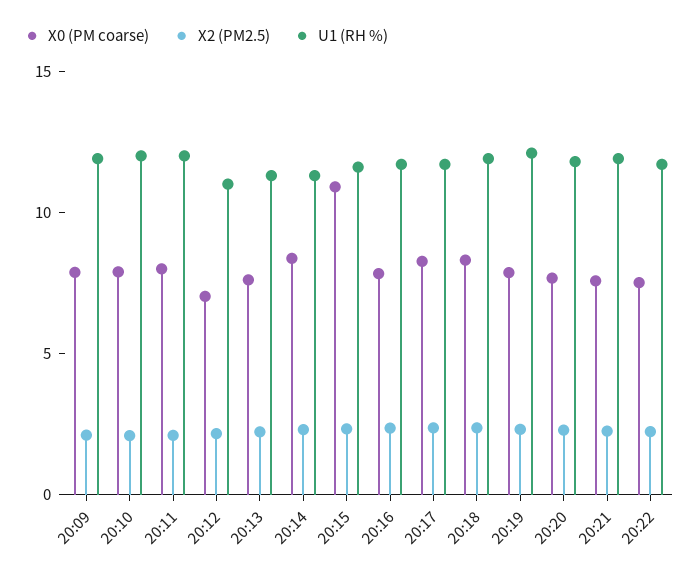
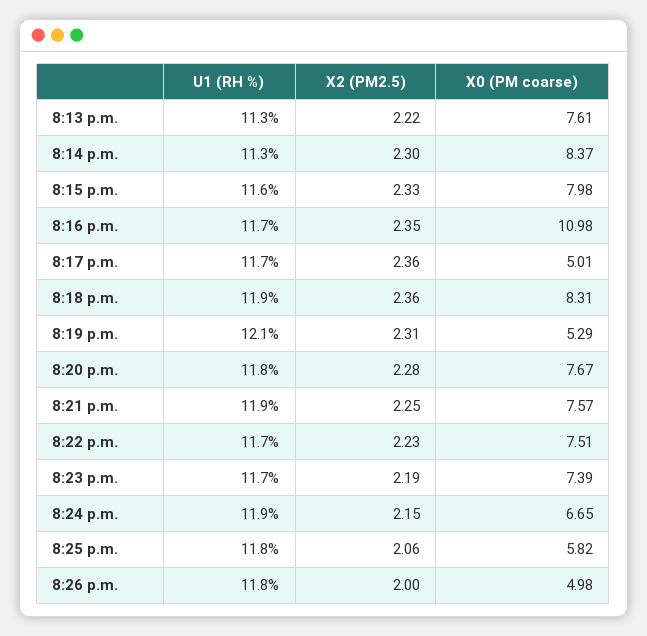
X0 (PM coarse), 20:09: 8 -> none
X2 (PM2.5), 20:09: 2 -> none
U1 (RH %), 20:09: 12 -> none
X0 (PM coarse), 20:10: 8 -> none
X2 (PM2.5), 20:10: 2 -> none
U1 (RH %), 20:10: 12 -> none
X0 (PM coarse), 20:11: 8 -> none
X2 (PM2.5), 20:11: 2 -> none
U1 (RH %), 20:11: 12 -> none
X0 (PM coarse), 20:12: 7 -> none
X2 (PM2.5), 20:12: 2 -> none
U1 (RH %), 20:12: 11 -> none
X0 (PM coarse), 20:15: 11 -> 7.98
X0 (PM coarse), 20:16: 8 -> 10.98
X0 (PM coarse), 20:17: 8 -> 5.01
X0 (PM coarse), 20:19: 8 -> 5.29
U1 (RH %), 8:23 p.m.: none -> 11.7
X2 (PM2.5), 8:23 p.m.: none -> 2.19
X0 (PM coarse), 8:23 p.m.: none -> 7.39
U1 (RH %), 8:24 p.m.: none -> 11.9
X2 (PM2.5), 8:24 p.m.: none -> 2.15
X0 (PM coarse), 8:24 p.m.: none -> 6.65
U1 (RH %), 8:25 p.m.: none -> 11.8
X2 (PM2.5), 8:25 p.m.: none -> 2.06
X0 (PM coarse), 8:25 p.m.: none -> 5.82
U1 (RH %), 8:26 p.m.: none -> 11.8
X2 (PM2.5), 8:26 p.m.: none -> 2
X0 (PM coarse), 8:26 p.m.: none -> 4.98

